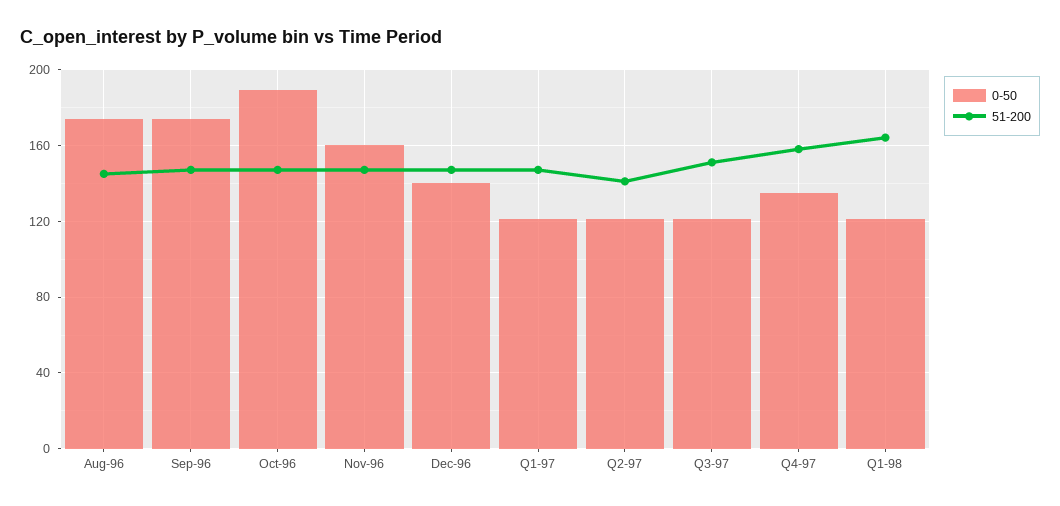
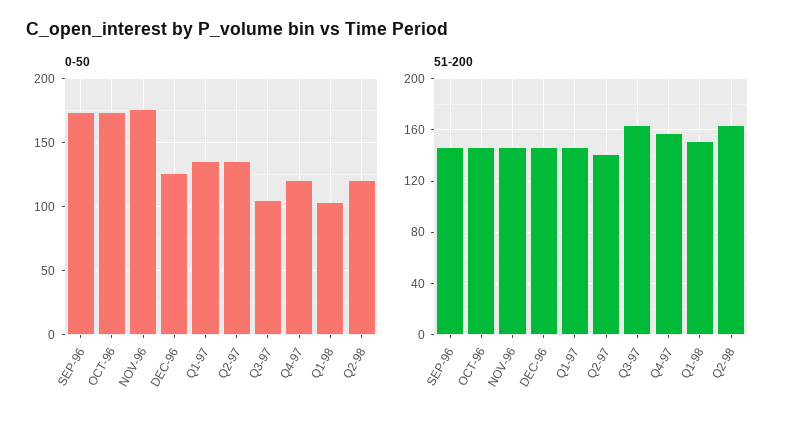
0-50, Aug-96: 175 -> none
51-200, Aug-96: 145 -> none
0-50, Oct-96: 190 -> 175
0-50, Nov-96: 160 -> 175
0-50, Dec-96: 140 -> 125
0-50, Q1-97: 120 -> 135
0-50, Q2-97: 120 -> 135
0-50, Q3-97: 120 -> 105
51-200, Q3-97: 150 -> 165
0-50, Q4-97: 135 -> 120
0-50, Q1-98: 120 -> 105
51-200, Q1-98: 165 -> 150
0-50, Q2-98: none -> 120
51-200, Q2-98: none -> 165

